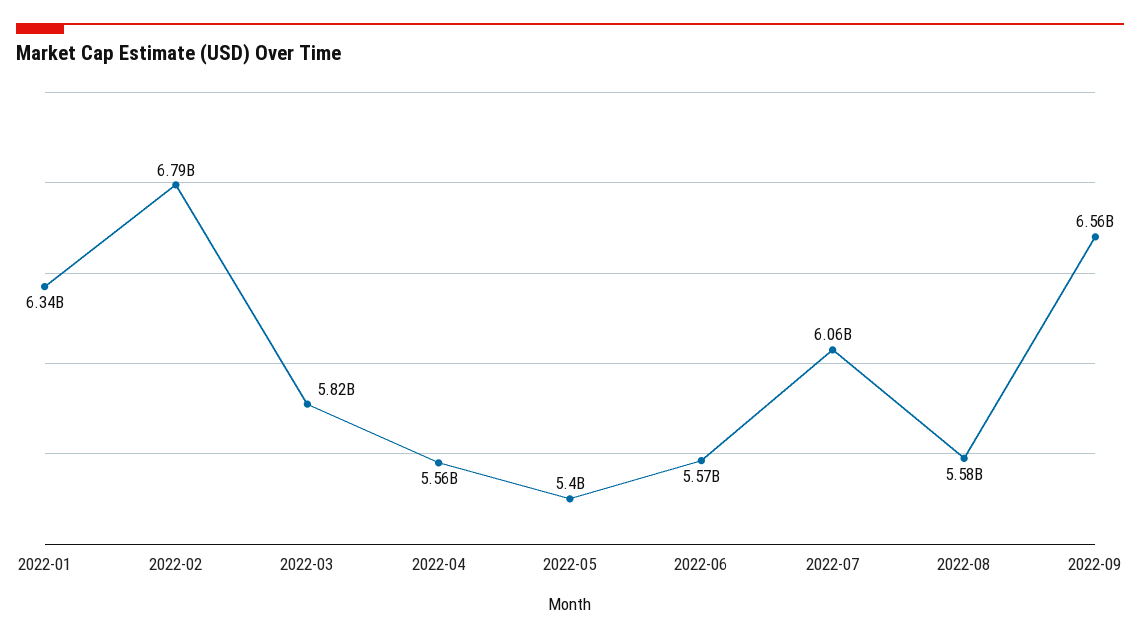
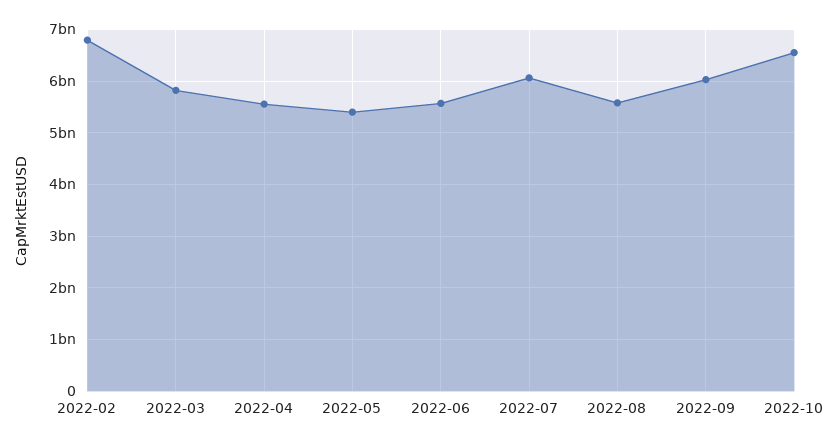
2022-01: 6340000000 -> none
2022-09: 6560000000 -> 6000000000
2022-10: none -> 6600000000

